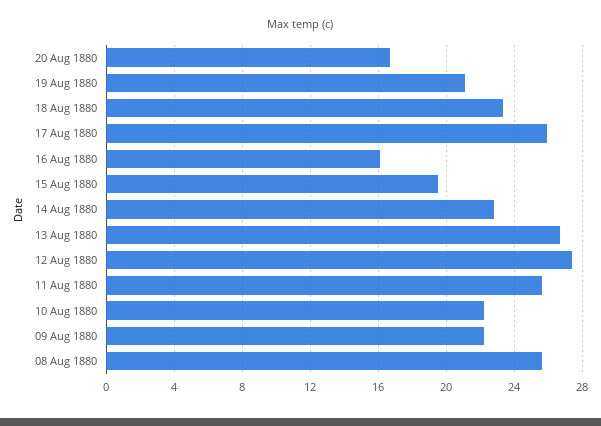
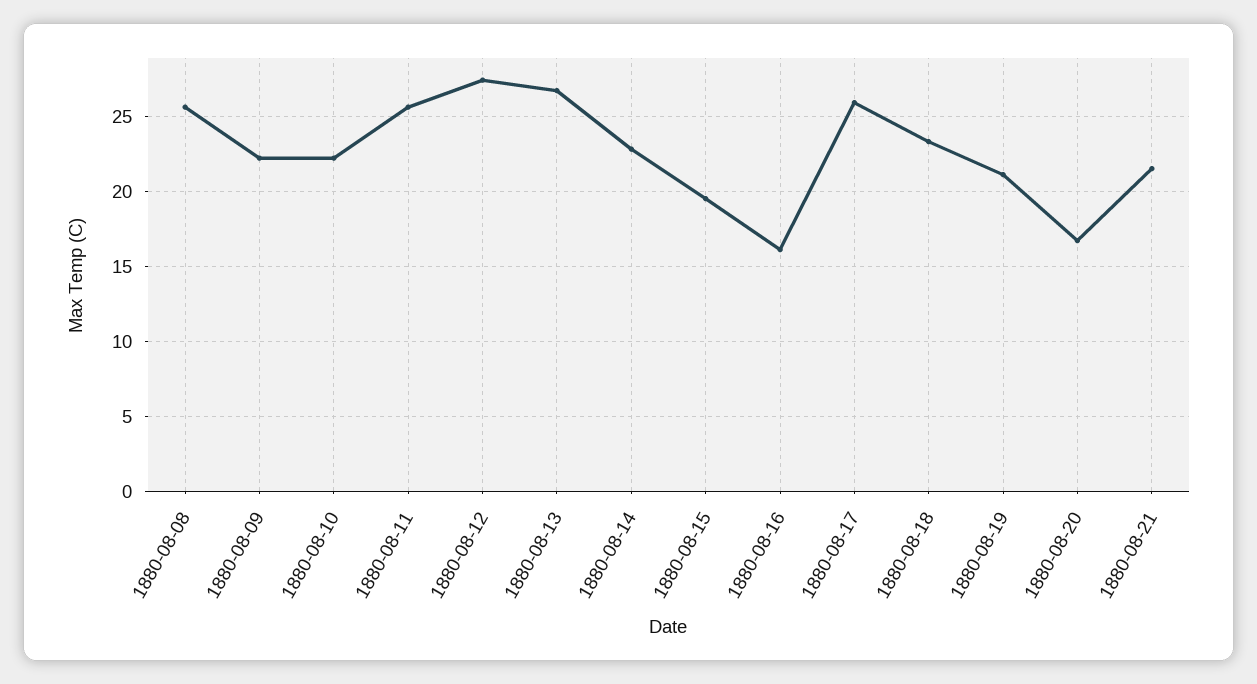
1880-08-21: none -> 21.5

